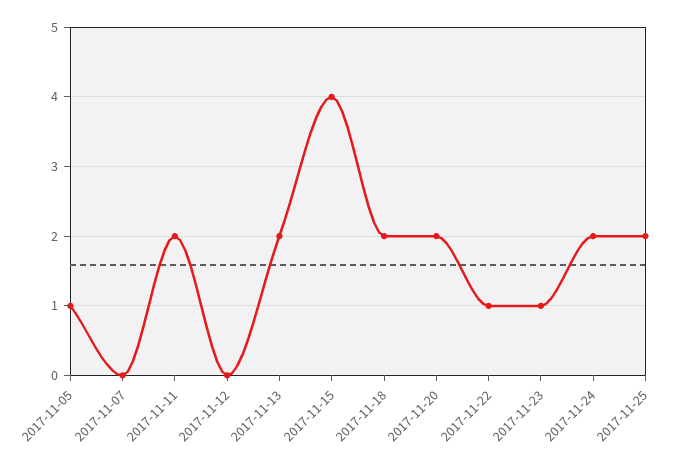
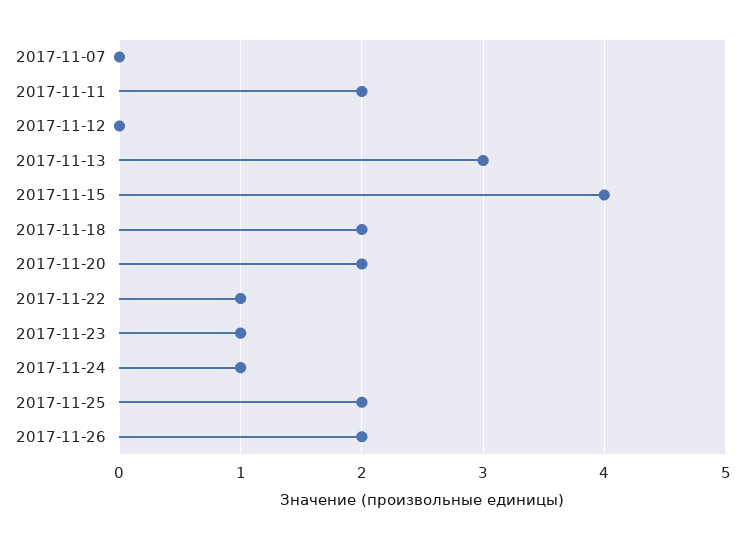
2017-11-05: 1 -> none
2017-11-13: 2 -> 3
2017-11-24: 2 -> 1
2017-11-26: none -> 2

